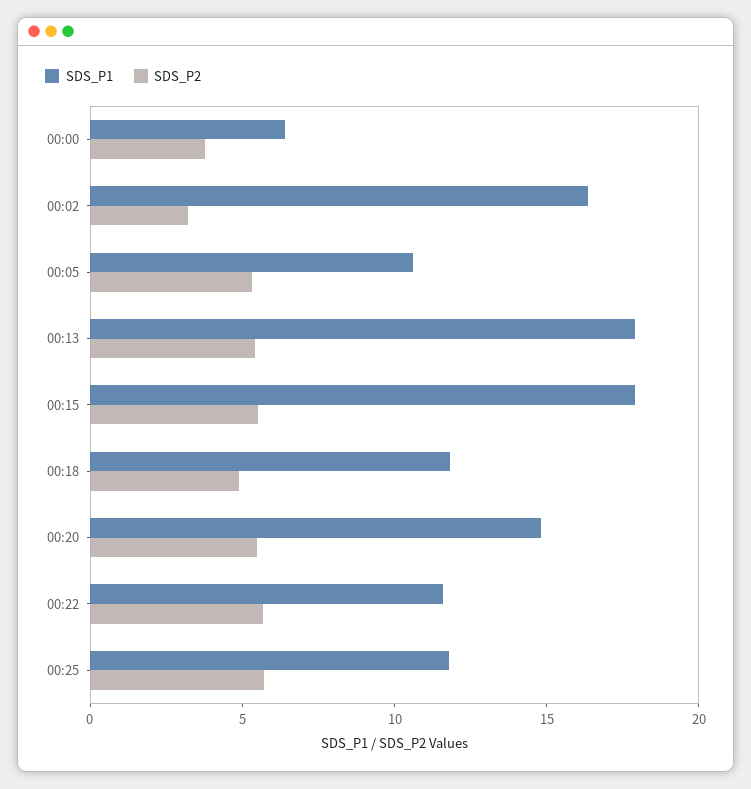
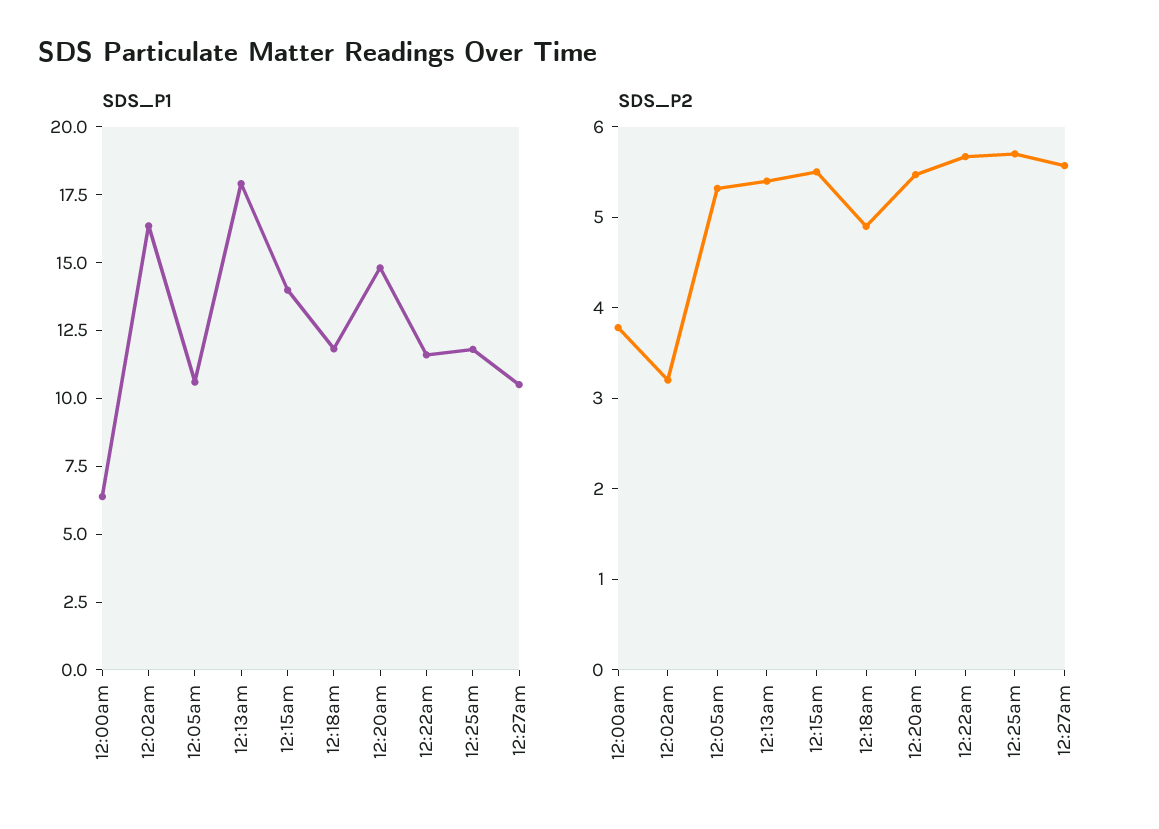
SDS_P1, 00:15: 18 -> 14
SDS_P1, 12:27am: none -> 10.5
SDS_P2, 12:27am: none -> 5.6

